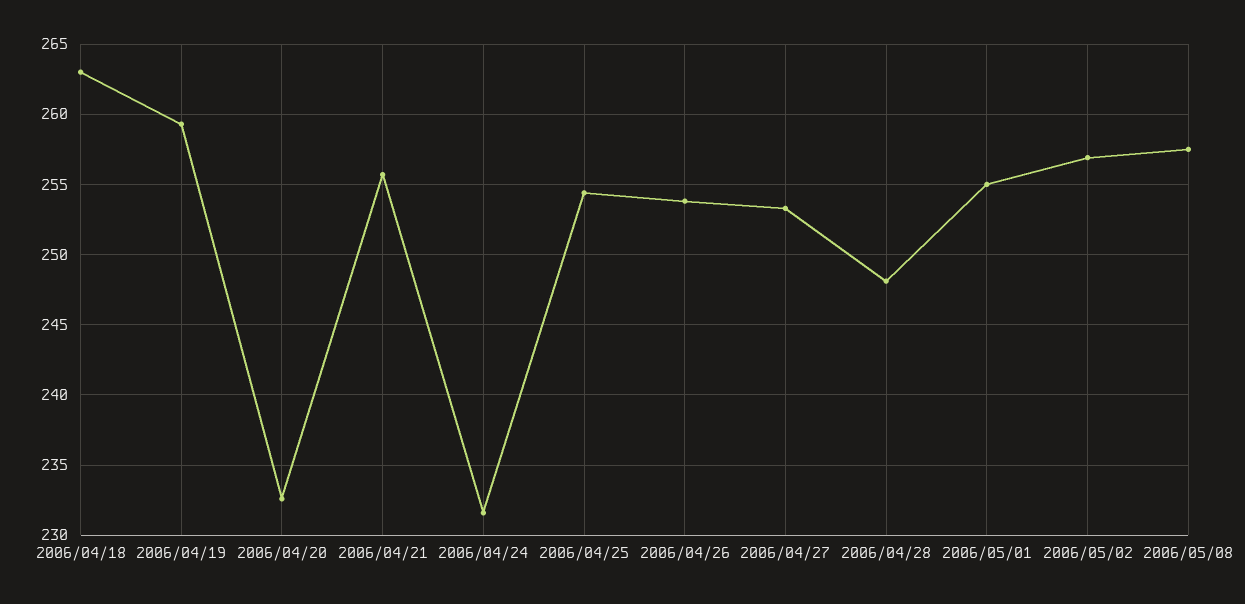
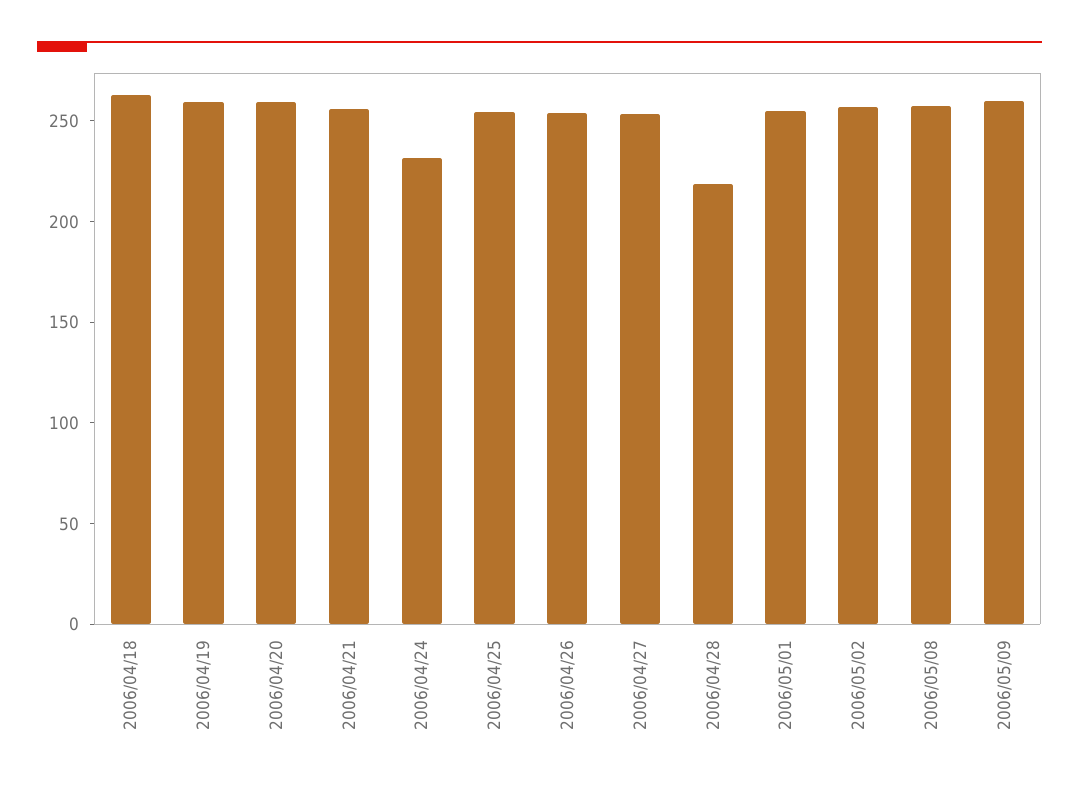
2006/04/20: 232.5 -> 260
2006/04/28: 248 -> 220
2006/05/09: none -> 260

